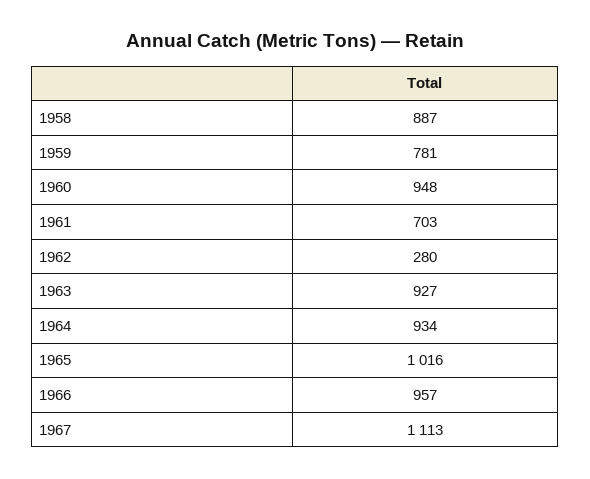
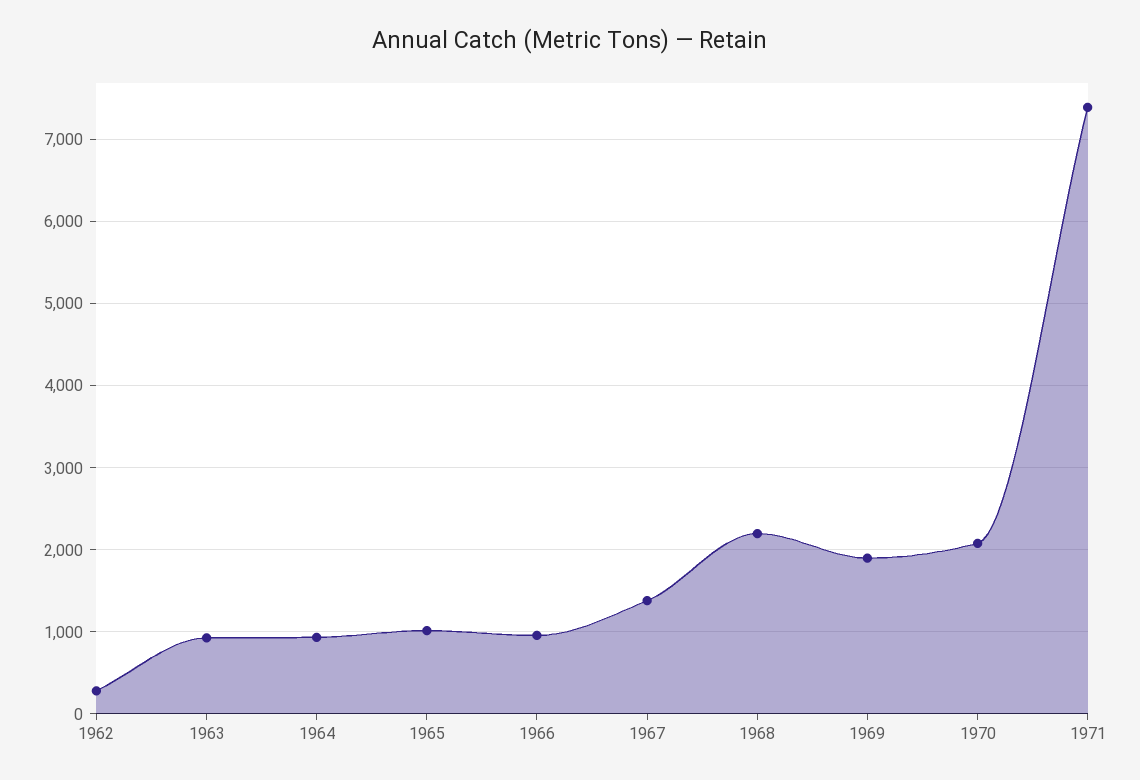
1958: 887 -> none
1959: 781 -> none
1960: 948 -> none
1961: 703 -> none
1967: 1113 -> 1400
1968: none -> 2200
1969: none -> 1900
1970: none -> 2100
1971: none -> 7400

